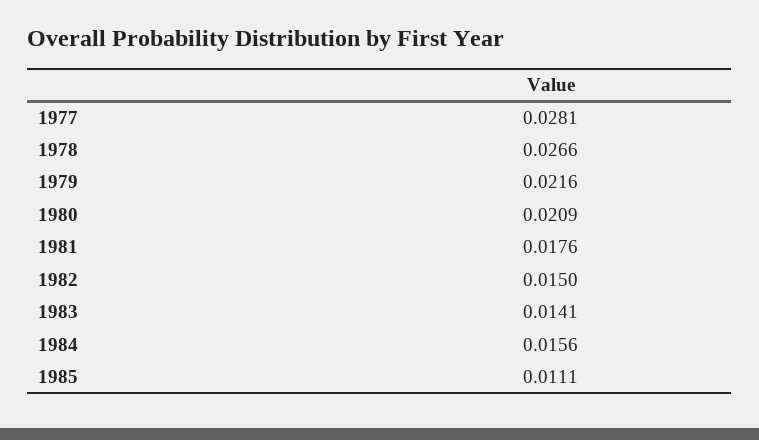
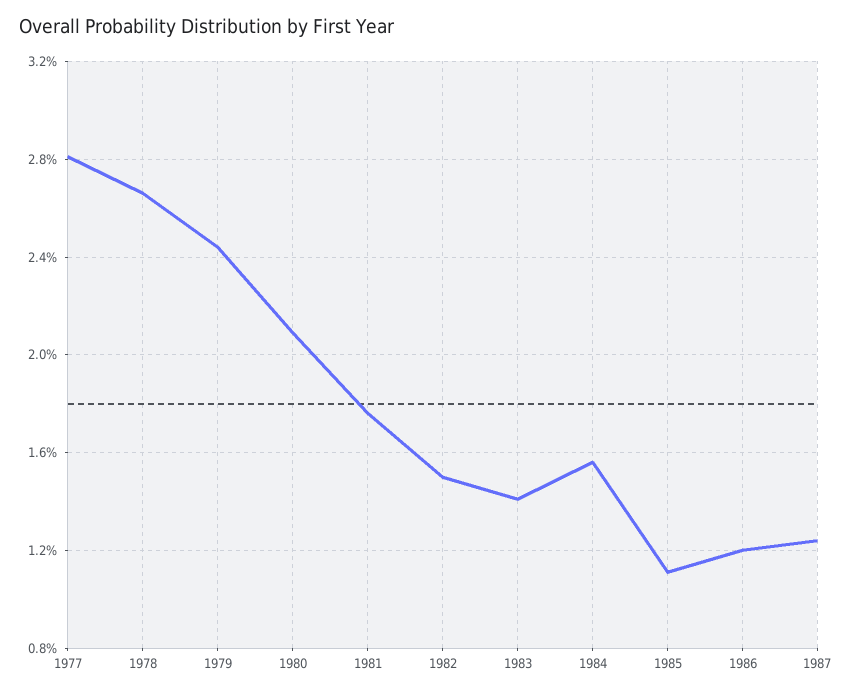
1979: 0.0216 -> 0.0245
1986: none -> 0.012
1987: none -> 0.0125

